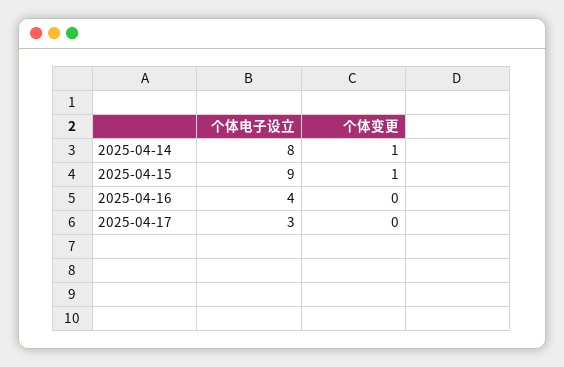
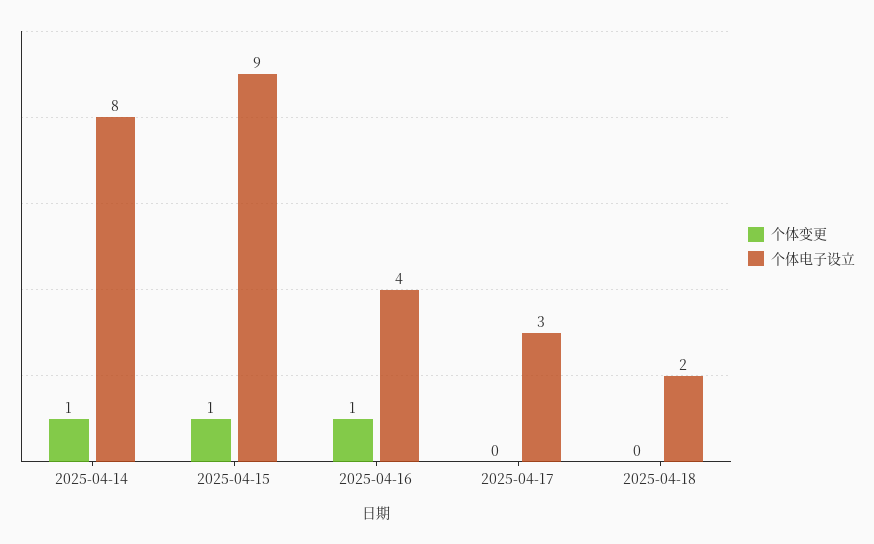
个体变更, 2025-04-16: 0 -> 1
个体变更, 2025-04-18: none -> 0
个体电子设立, 2025-04-18: none -> 2

